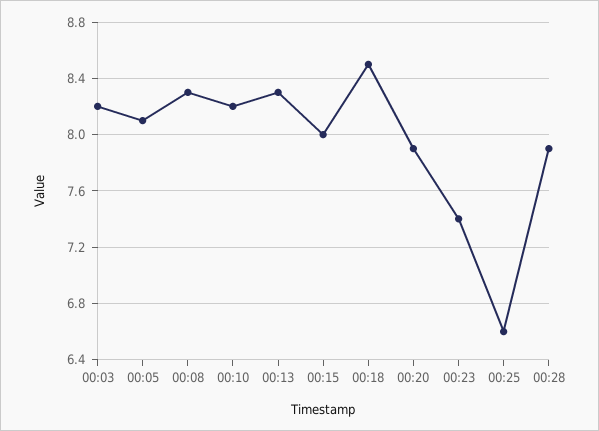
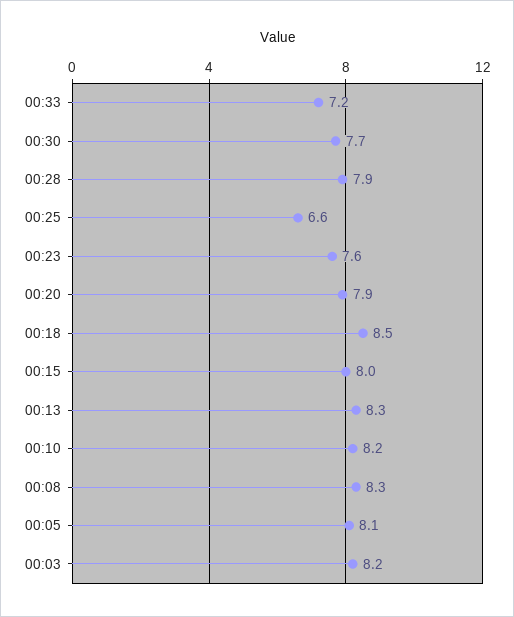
00:23: 7.4 -> 7.6
00:33: none -> 7.2
00:30: none -> 7.7

